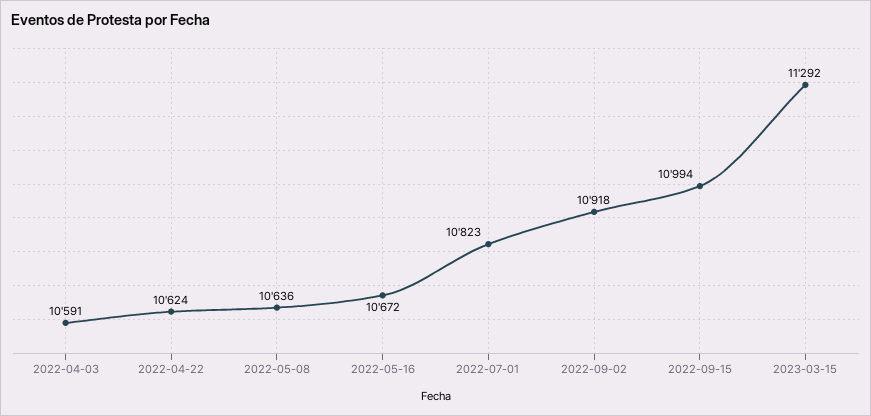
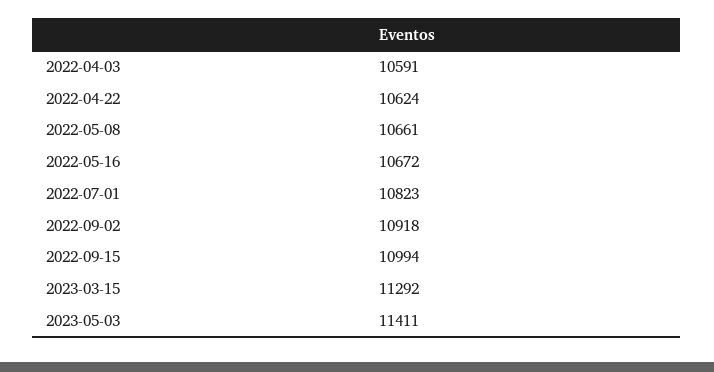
2022-05-08: 10636 -> 10661
2023-05-03: none -> 11411

